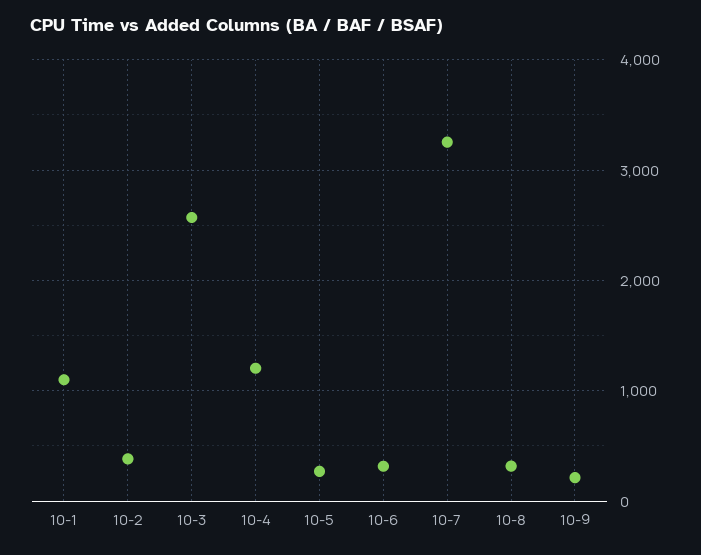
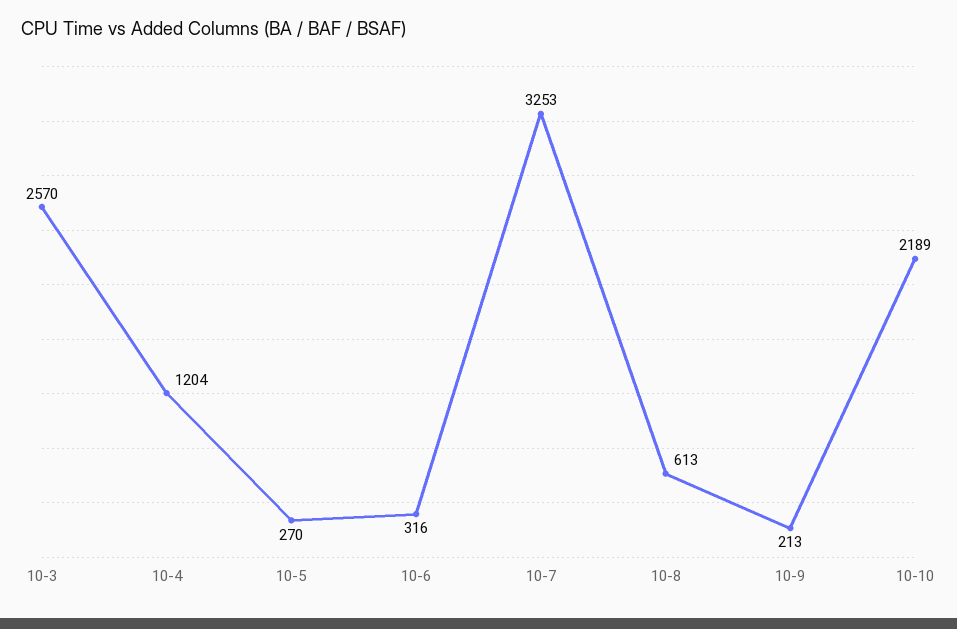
10-1: 1100 -> none
10-2: 400 -> none
10-8: 300 -> 613
10-10: none -> 2189

